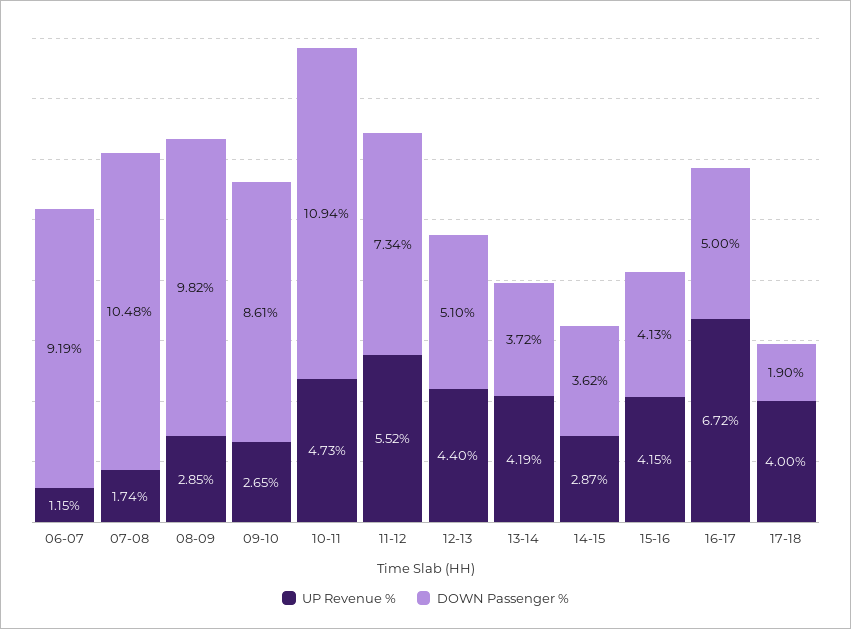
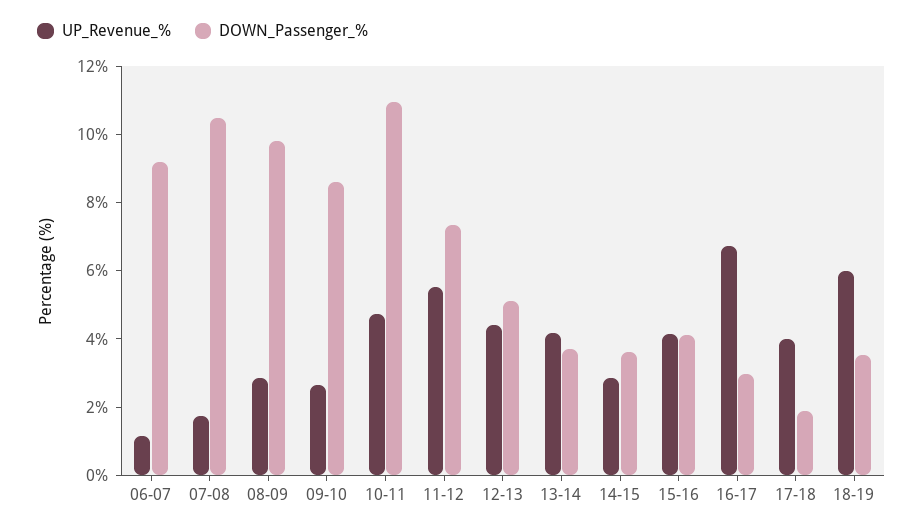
DOWN Passenger %, 16-17: 5 -> 3
UP Revenue %, 18-19: none -> 6
DOWN Passenger %, 18-19: none -> 3.5

